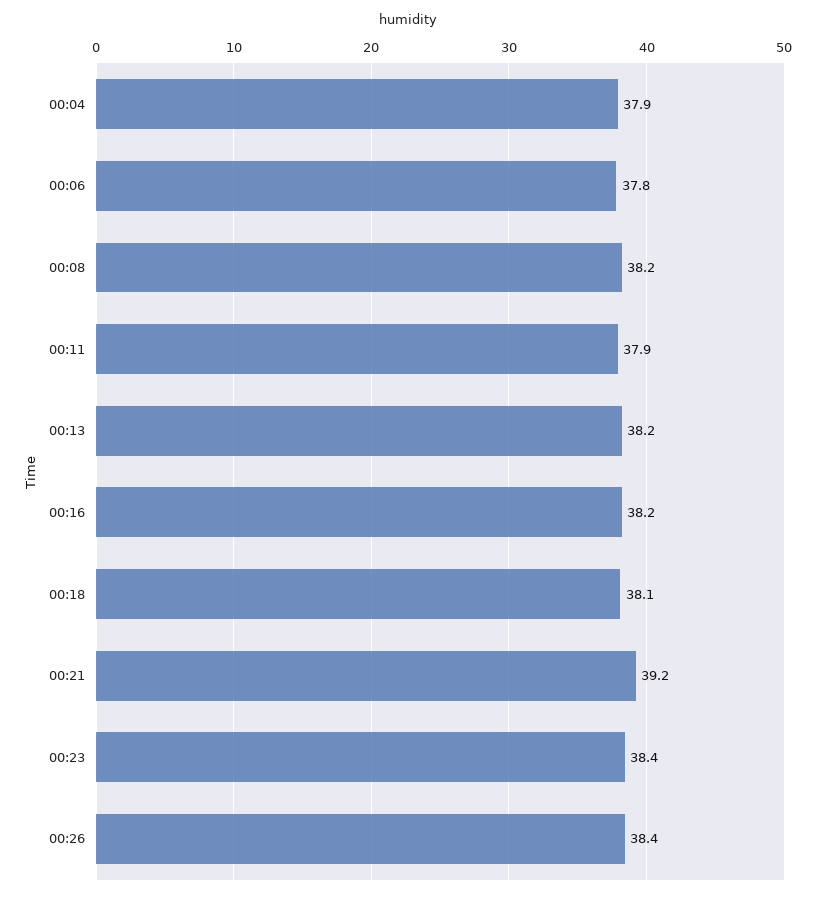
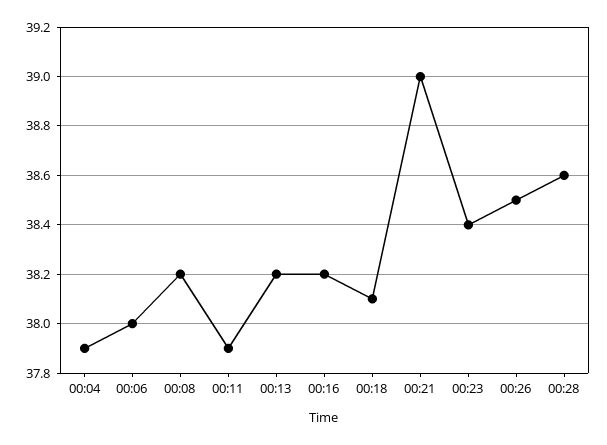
00:06: 37.8 -> 38
00:21: 39.2 -> 39
00:26: 38.4 -> 38.5
00:28: none -> 38.6

